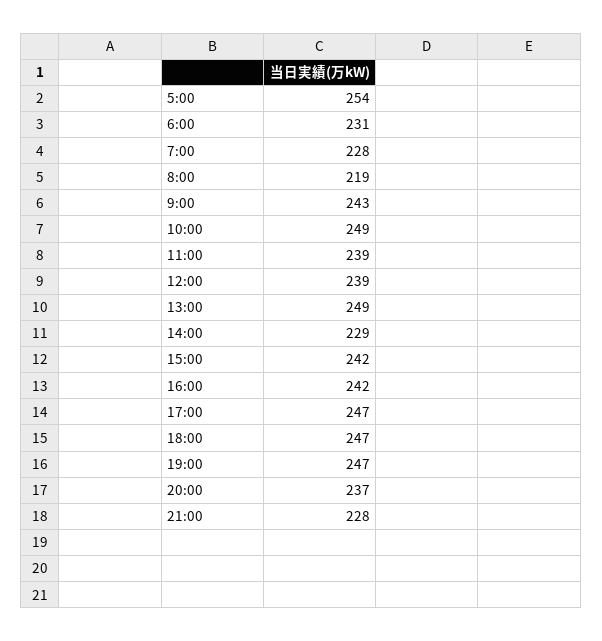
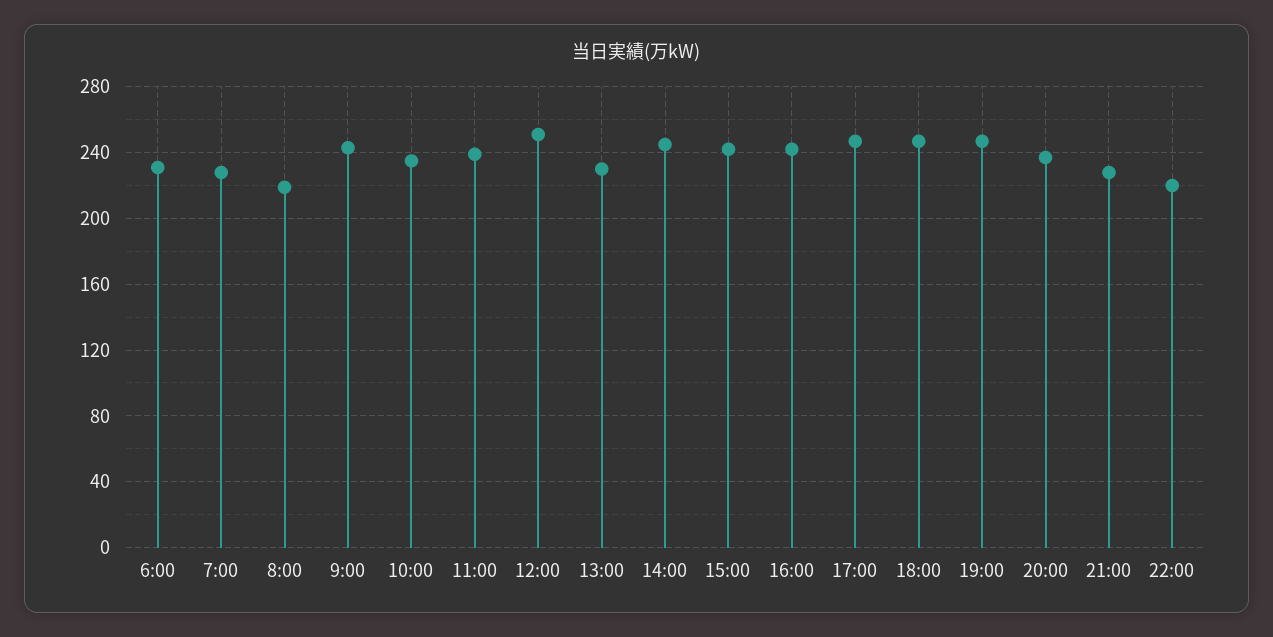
5:00: 254 -> none
10:00: 249 -> 235
12:00: 239 -> 250
13:00: 249 -> 230
14:00: 229 -> 245
22:00: none -> 220

